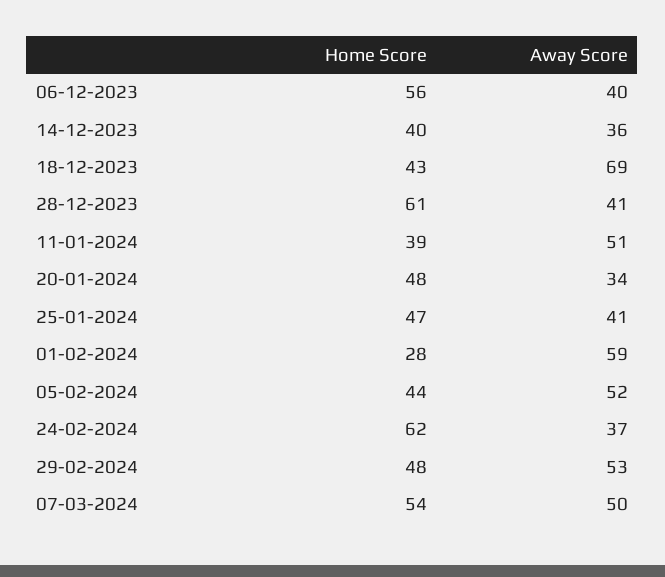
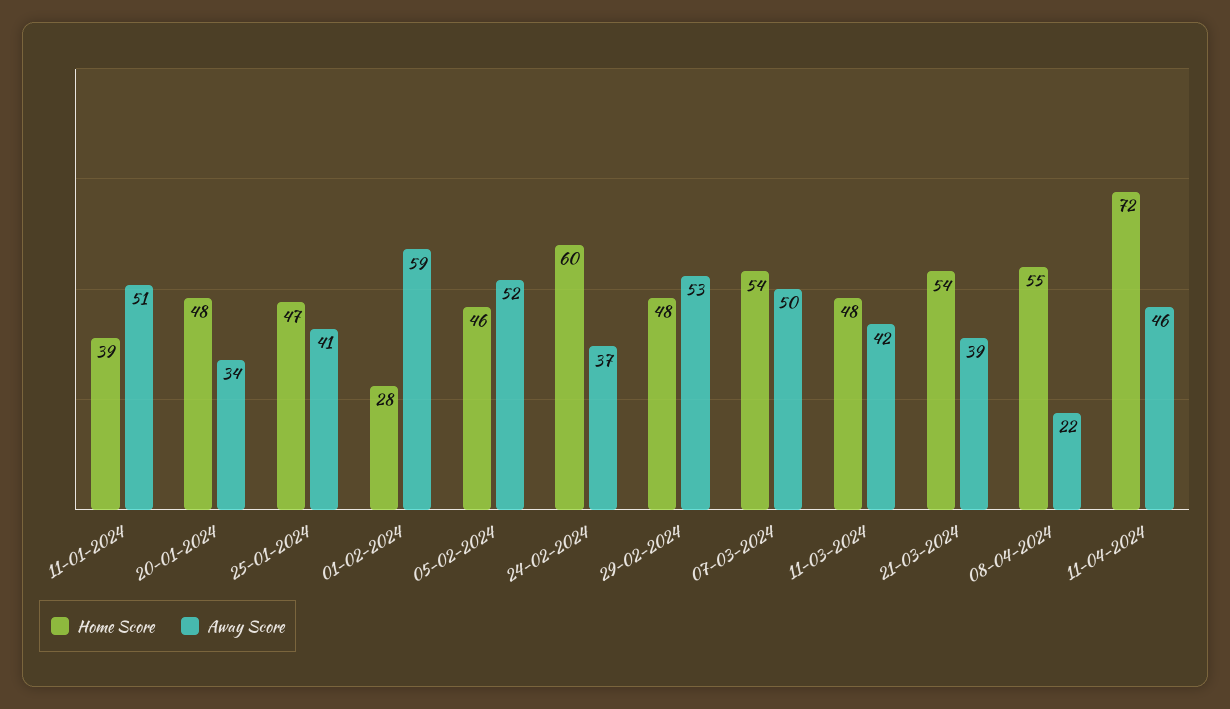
Home Score, 06-12-2023: 56 -> none
Away Score, 06-12-2023: 40 -> none
Home Score, 14-12-2023: 40 -> none
Away Score, 14-12-2023: 36 -> none
Home Score, 18-12-2023: 43 -> none
Away Score, 18-12-2023: 69 -> none
Home Score, 28-12-2023: 61 -> none
Away Score, 28-12-2023: 41 -> none
Home Score, 05-02-2024: 44 -> 46
Home Score, 24-02-2024: 62 -> 60
Home Score, 11-03-2024: none -> 48
Away Score, 11-03-2024: none -> 42
Home Score, 21-03-2024: none -> 54
Away Score, 21-03-2024: none -> 39
Home Score, 08-04-2024: none -> 55
Away Score, 08-04-2024: none -> 22
Home Score, 11-04-2024: none -> 72
Away Score, 11-04-2024: none -> 46

